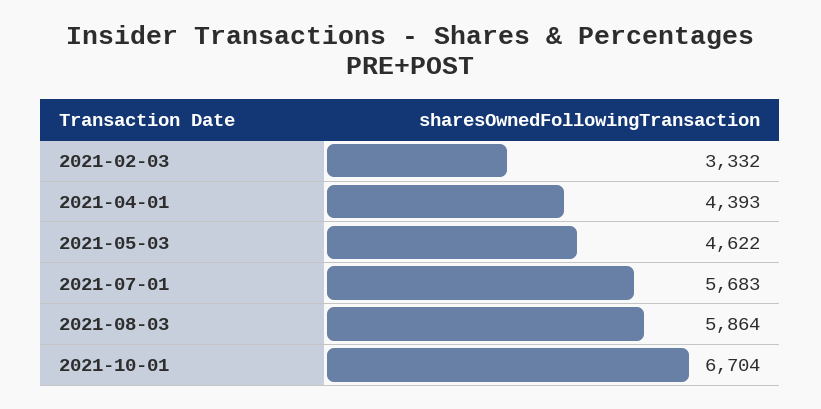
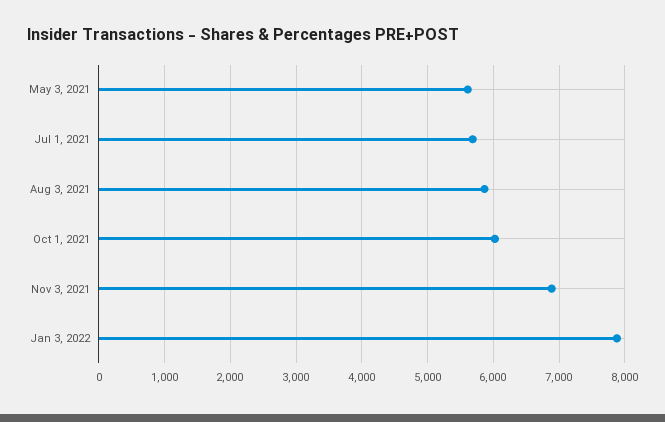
2021-02-03: 3332 -> none
2021-04-01: 4393 -> none
2021-05-03: 4622 -> 5600
2021-10-01: 6704 -> 6000
Nov 3, 2021: none -> 6900
Jan 3, 2022: none -> 7900

